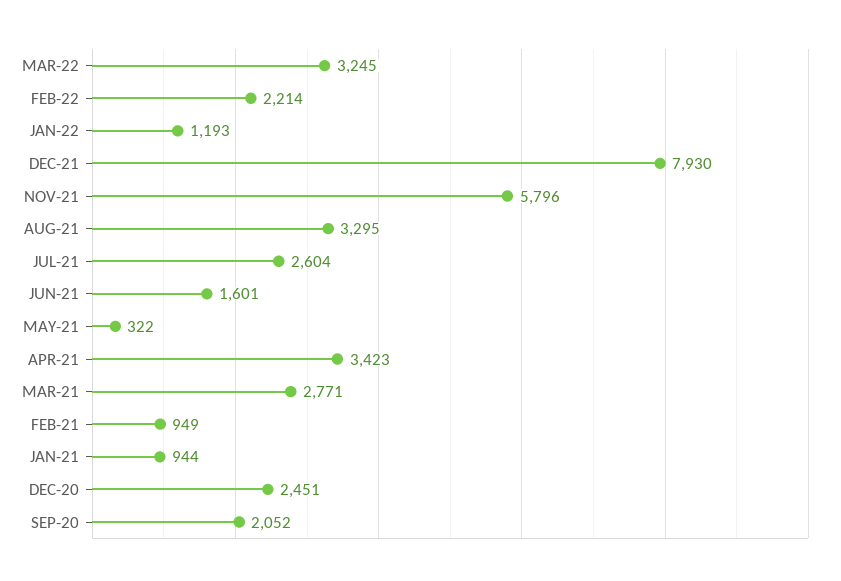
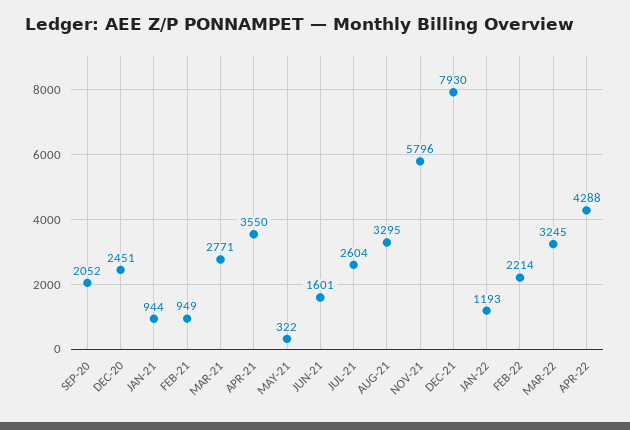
APR-21: 3423 -> 3550
APR-22: none -> 4288

